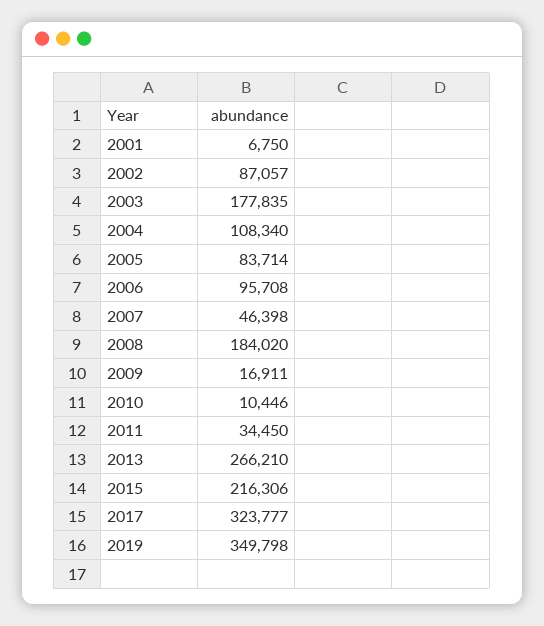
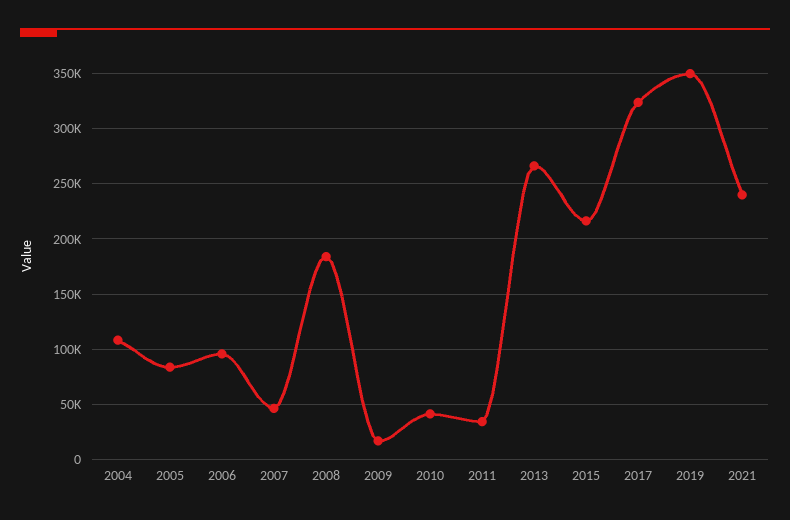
2001: 6750 -> none
2002: 87057 -> none
2003: 177835 -> none
2010: 10446 -> 40000
2021: none -> 240000

